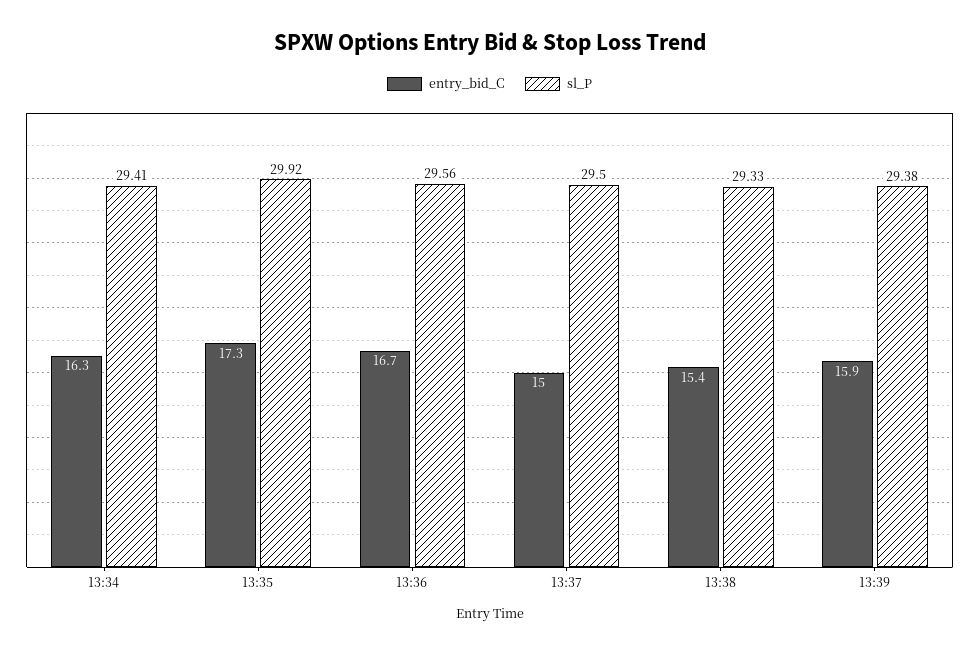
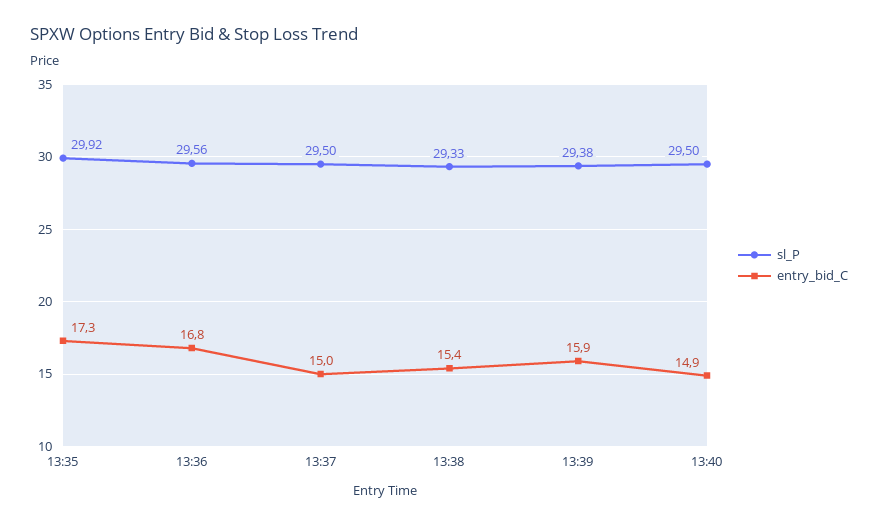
entry_bid_C, 13:34: 16.3 -> none
sl_P, 13:34: 29.41 -> none
entry_bid_C, 13:36: 16.7 -> 16.8
sl_P, 13:40: none -> 29.5
entry_bid_C, 13:40: none -> 14.9

